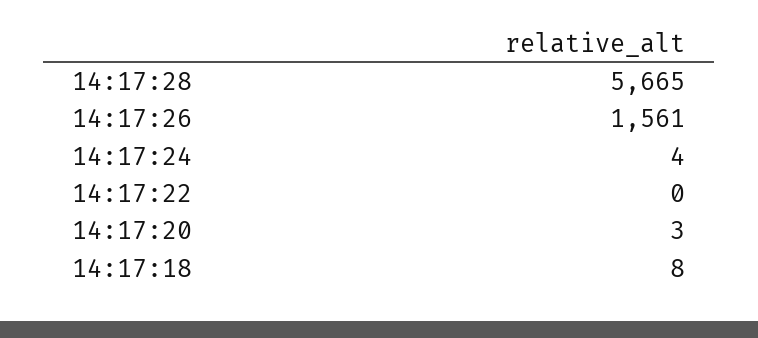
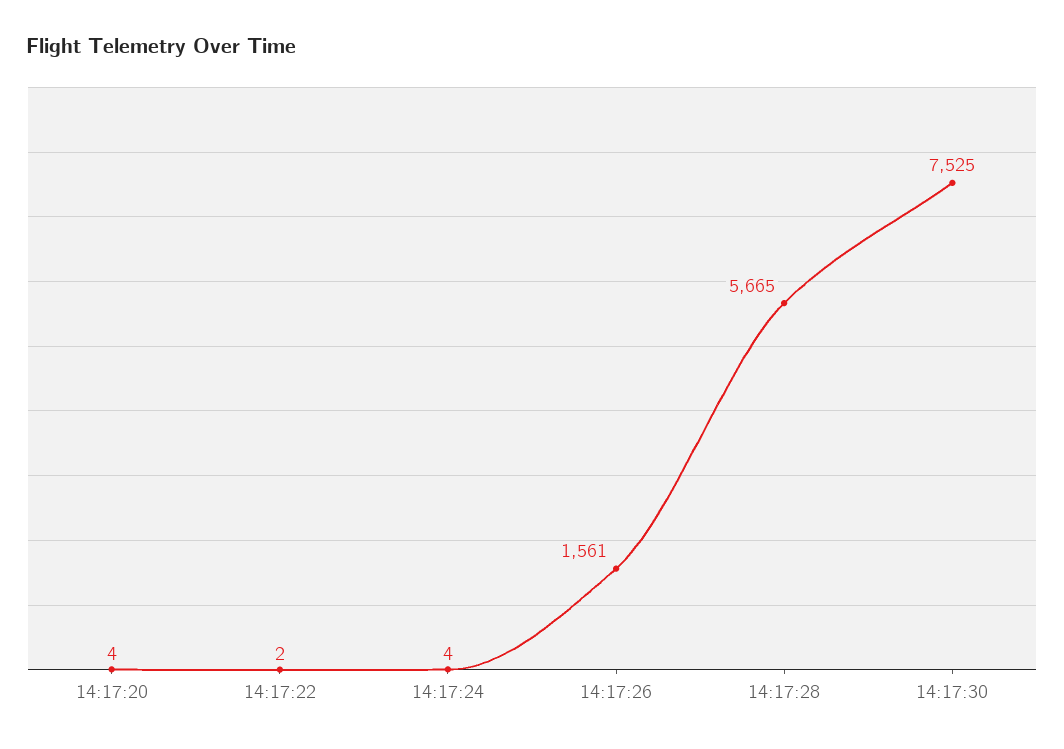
14:17:22: 0 -> 2
14:17:20: 3 -> 4
14:17:18: 8 -> none
14:17:30: none -> 7525

